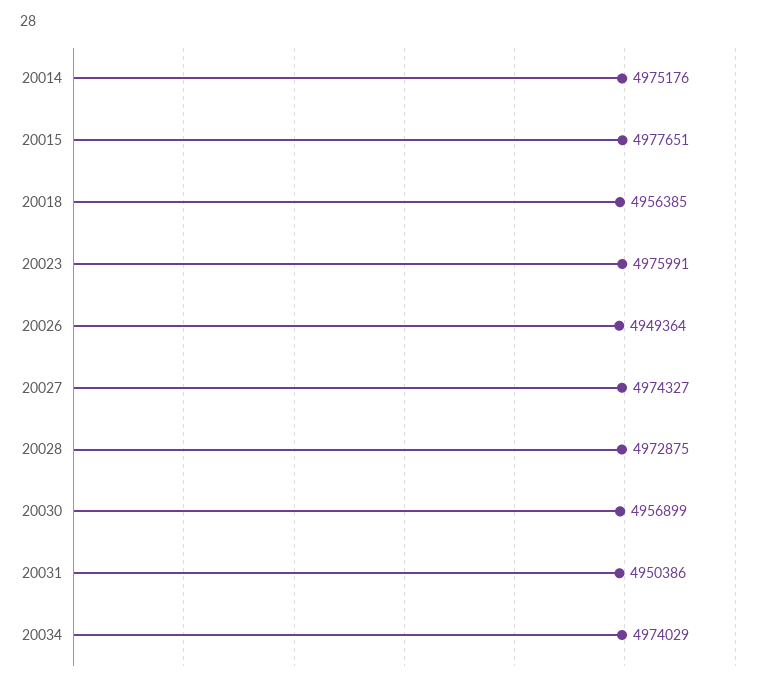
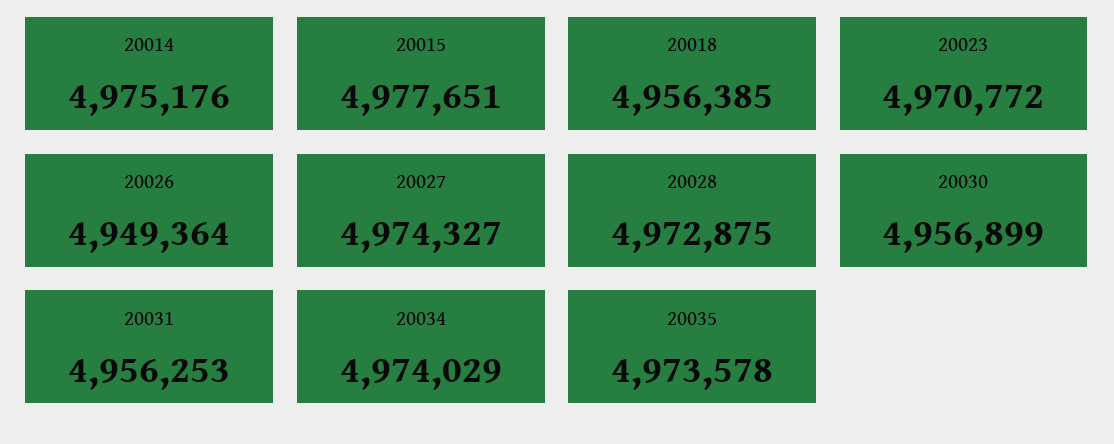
20023: 4975991 -> 4970772
20031: 4950386 -> 4956253
20035: none -> 4973578

